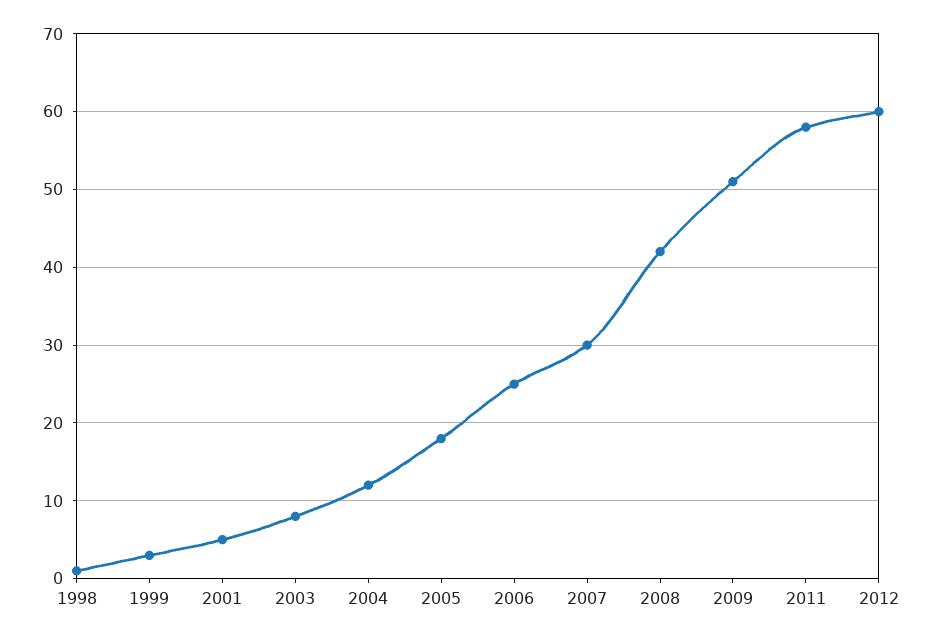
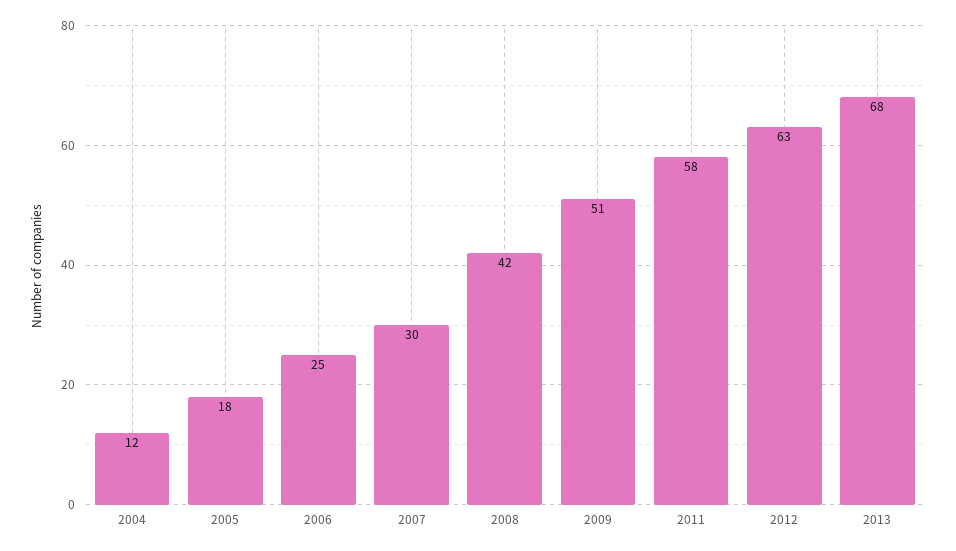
1998: 1 -> none
1999: 3 -> none
2001: 5 -> none
2003: 8 -> none
2012: 60 -> 63
2013: none -> 68

